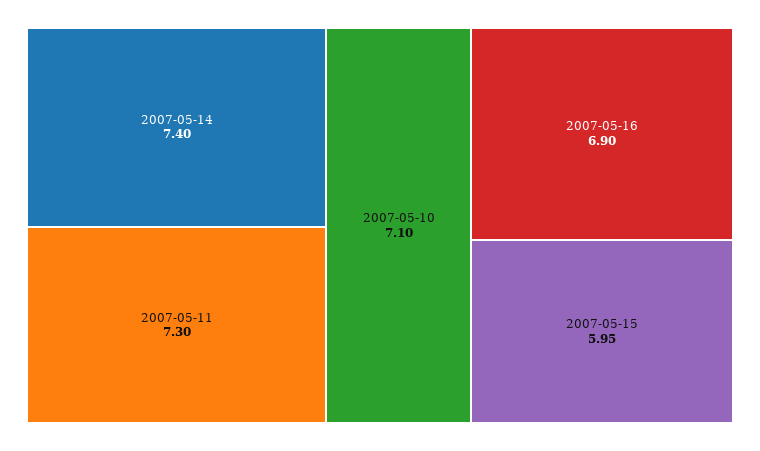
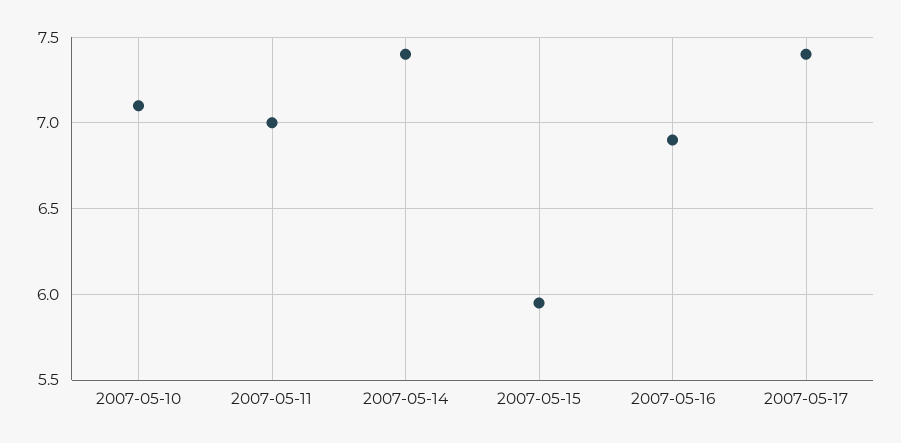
2007-05-11: 7.3 -> 7
2007-05-17: none -> 7.4

